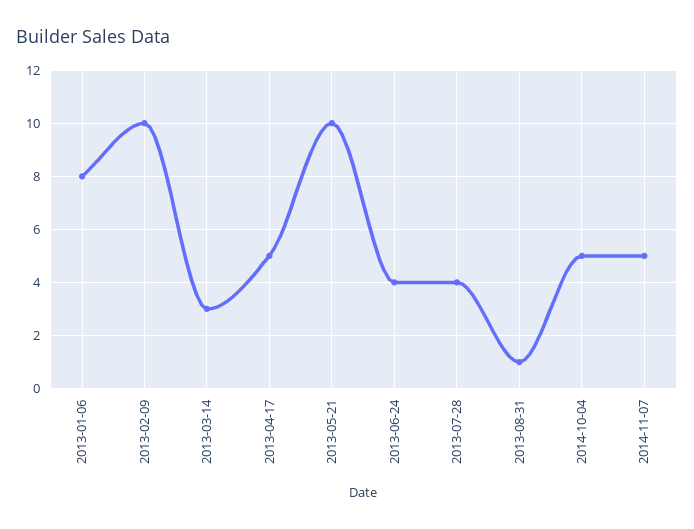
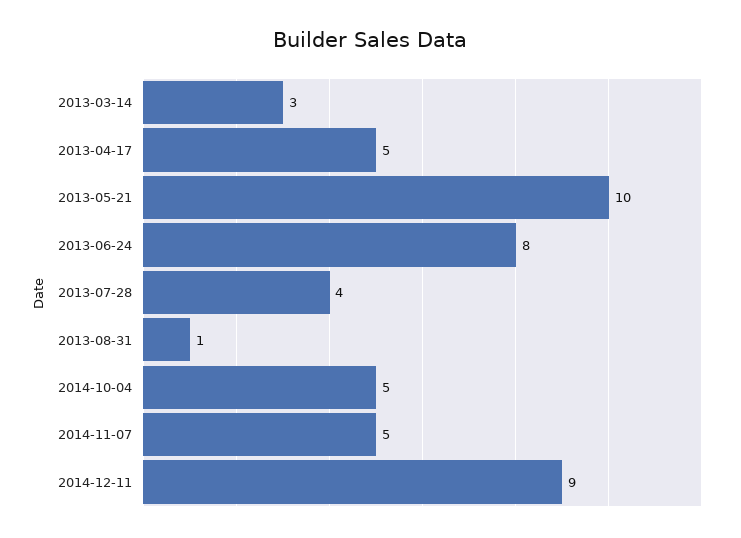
2013-01-06: 8 -> none
2013-02-09: 10 -> none
2013-06-24: 4 -> 8
2014-12-11: none -> 9

